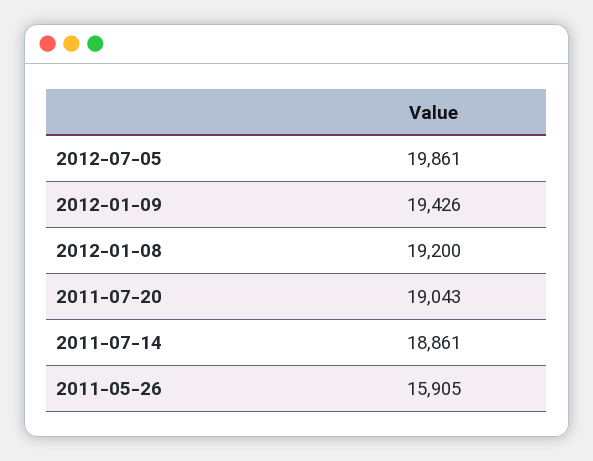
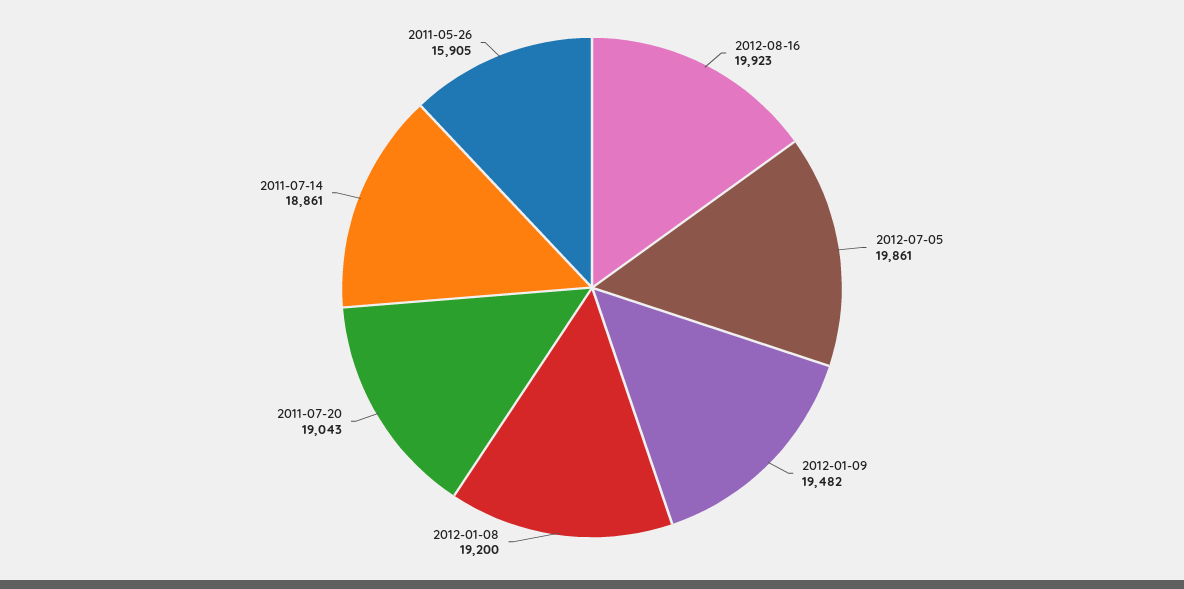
2012-01-09: 19426 -> 19482
2012-08-16: none -> 19923

